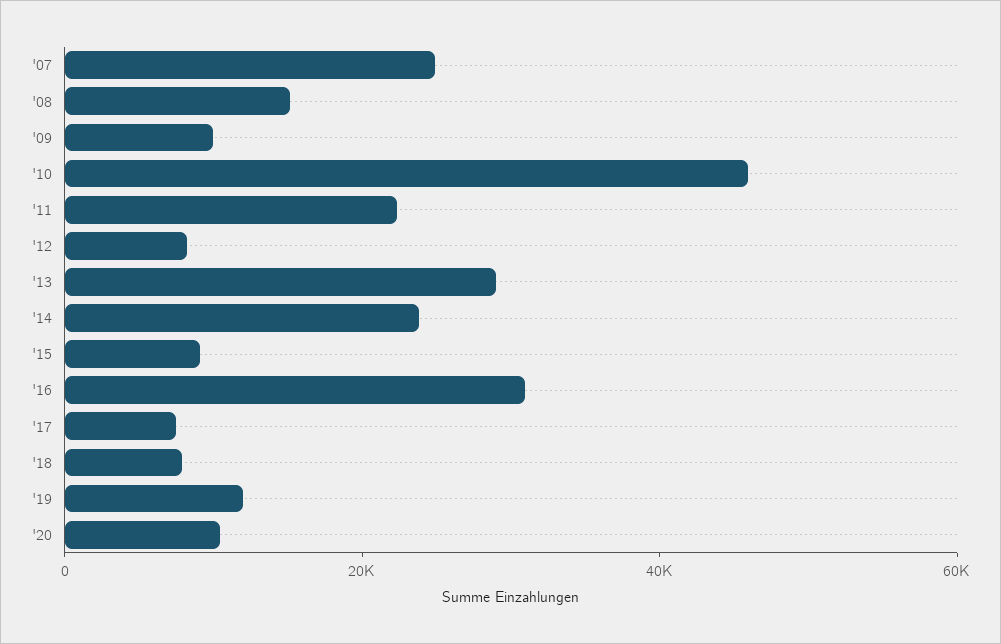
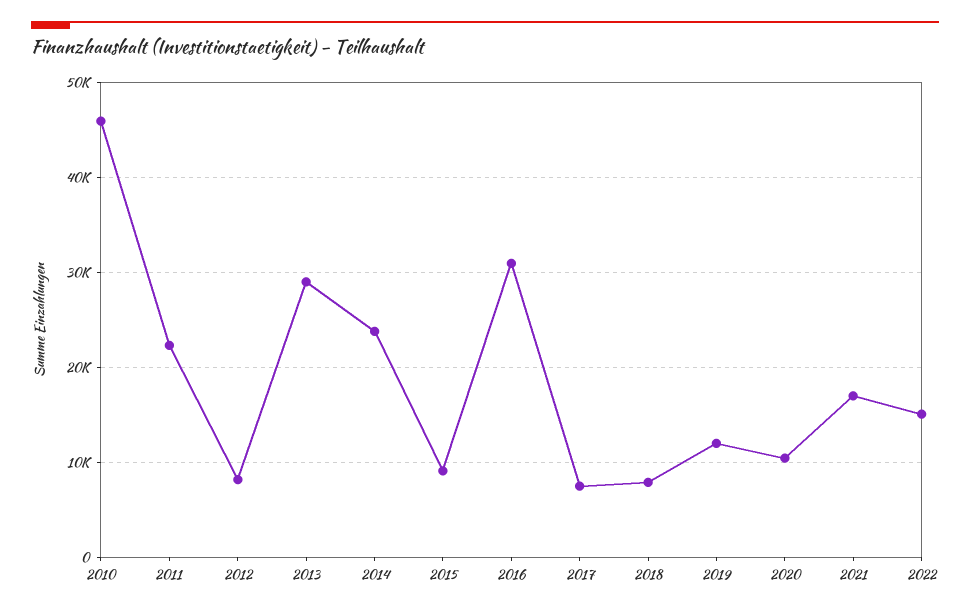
'07: 25000 -> none
'08: 15000 -> none
'09: 10000 -> none
2021: none -> 17000
2022: none -> 15000

